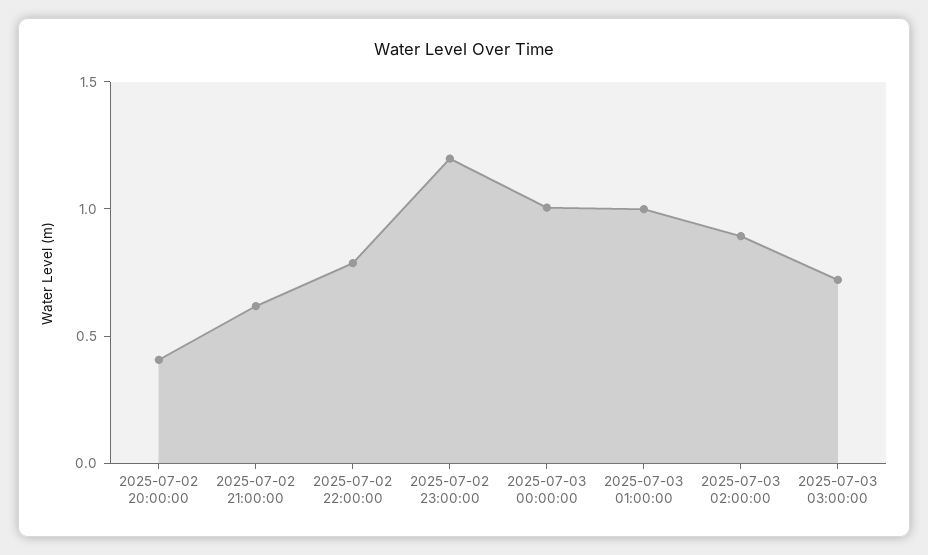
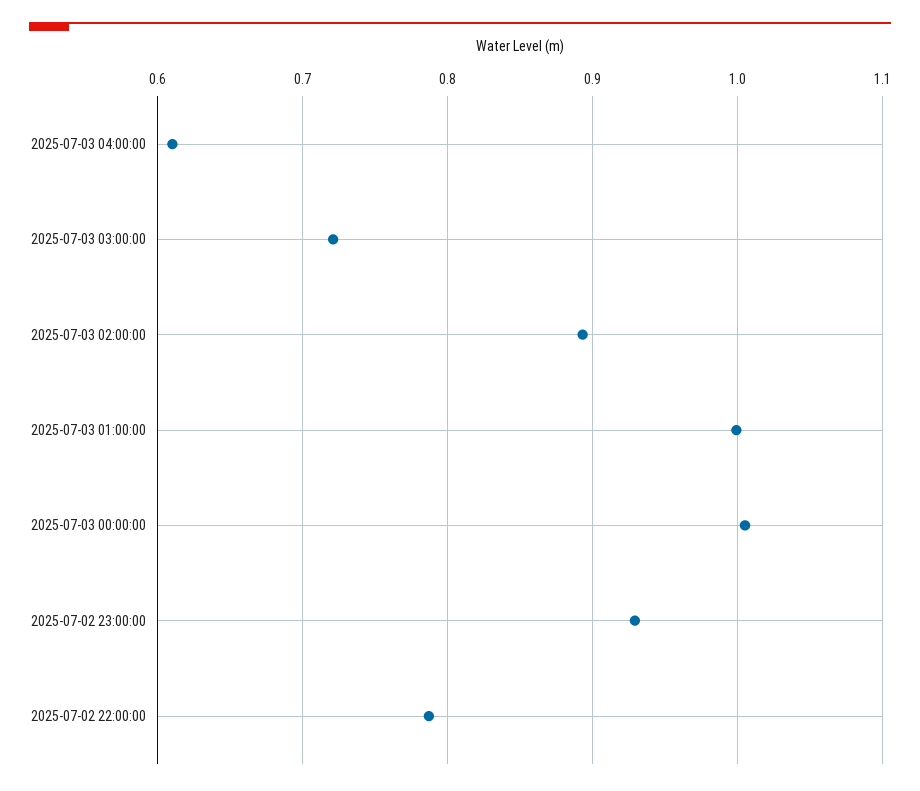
2025-07-02 20:00:00: 0.4 -> none
2025-07-02 21:00:00: 0.6 -> none
2025-07-02 23:00:00: 1.2 -> 0.93
2025-07-03 04:00:00: none -> 0.61

